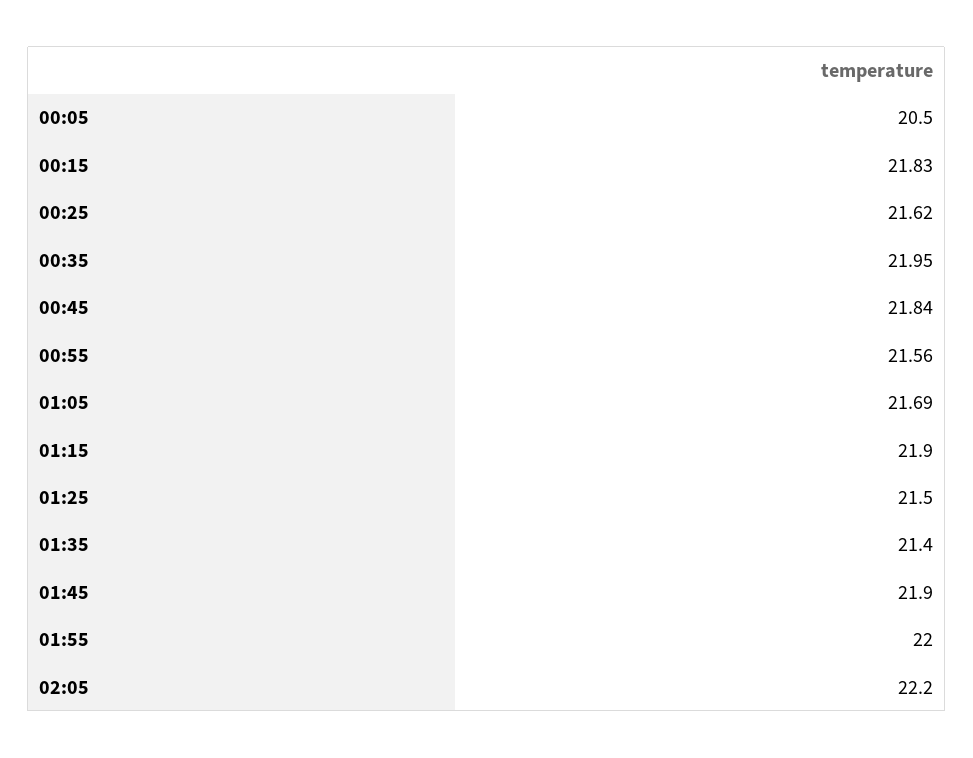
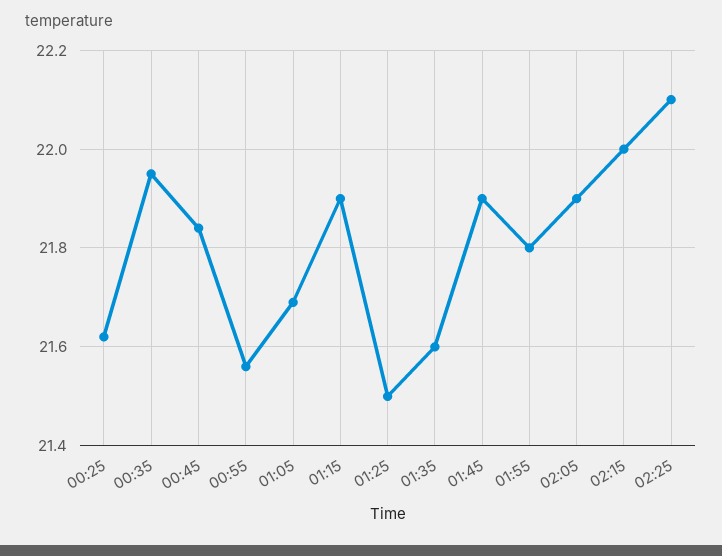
00:05: 20.5 -> none
00:15: 21.83 -> none
01:35: 21.4 -> 21.6
01:55: 22 -> 21.8
02:05: 22.2 -> 21.9
02:15: none -> 22
02:25: none -> 22.1

